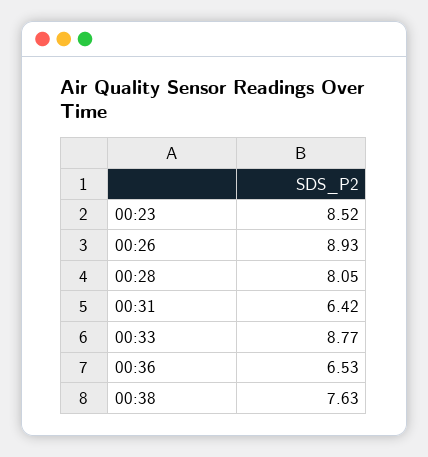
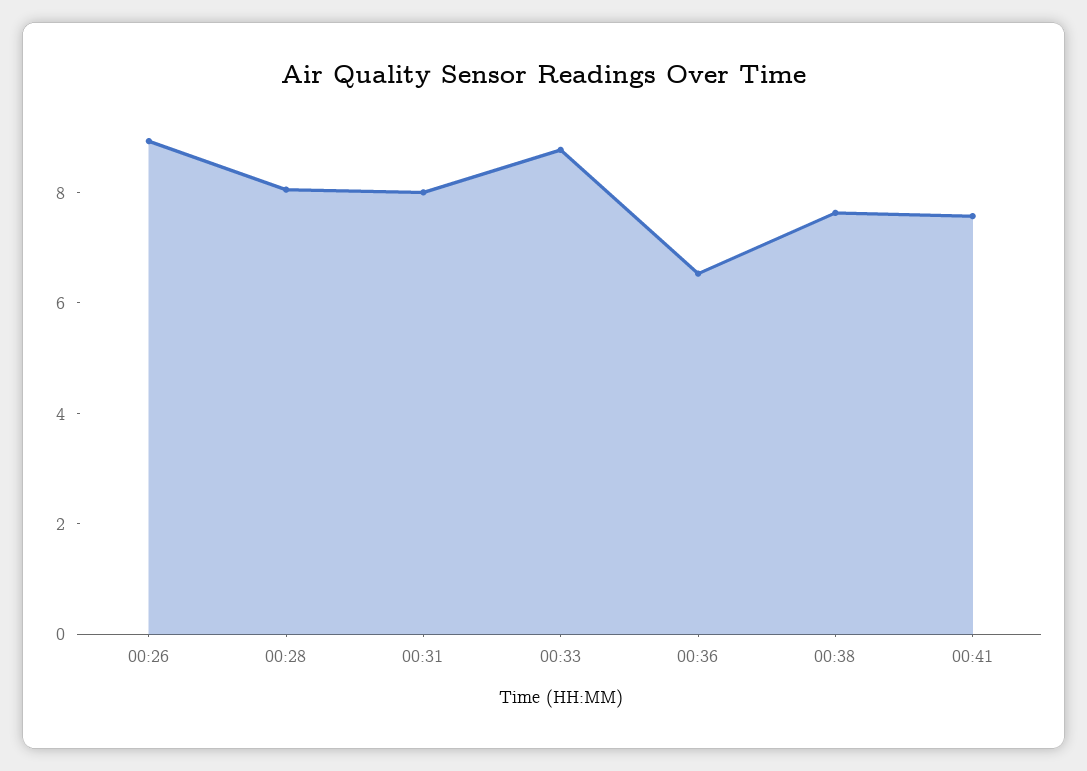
00:23: 8.52 -> none
00:31: 6.42 -> 8
00:41: none -> 7.5

